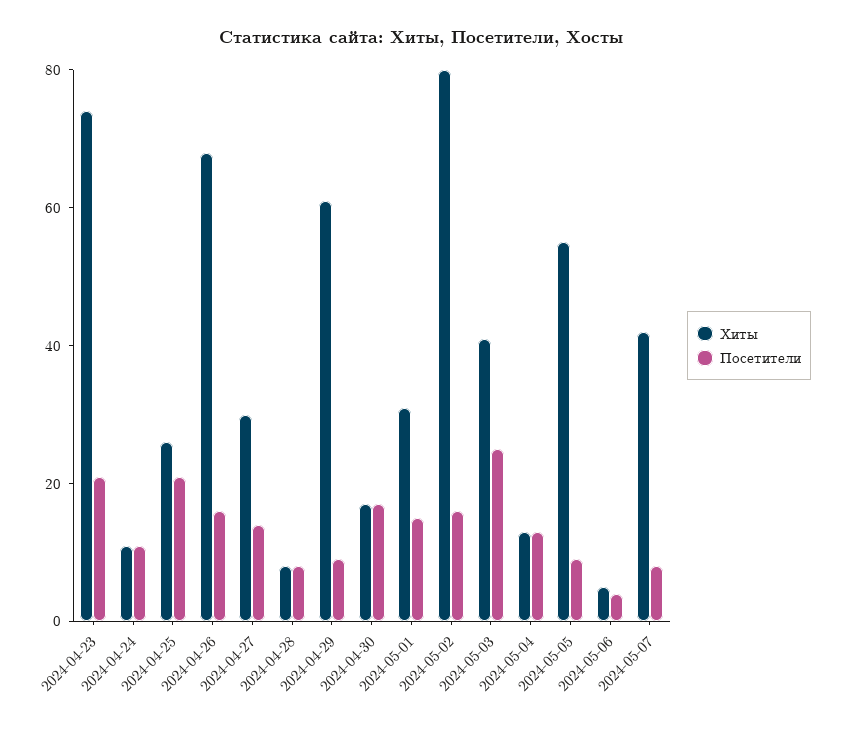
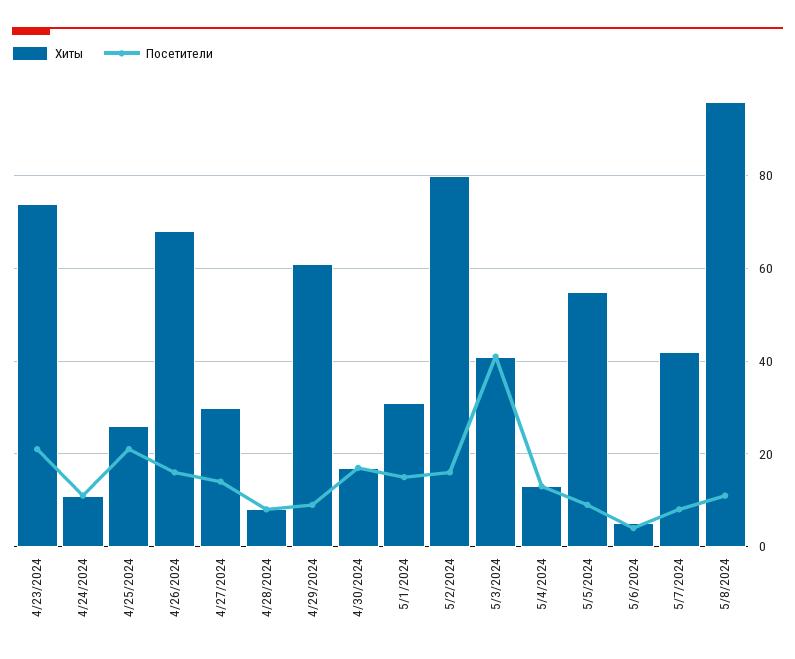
Посетители, 2024-05-03: 25 -> 40
Хиты, 5/8/2024: none -> 95
Посетители, 5/8/2024: none -> 10

